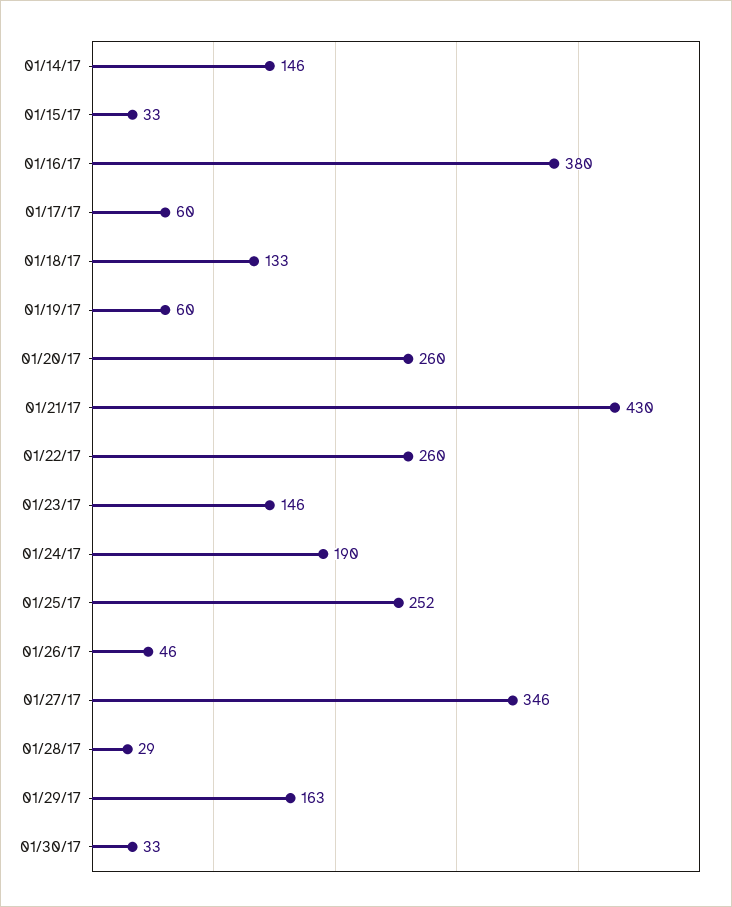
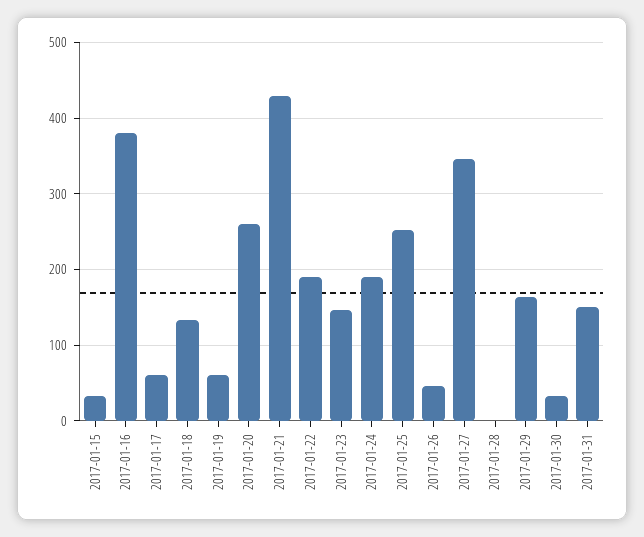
01/14/17: 146 -> none
01/22/17: 260 -> 190
01/28/17: 29 -> 0
2017-01-31: none -> 150

